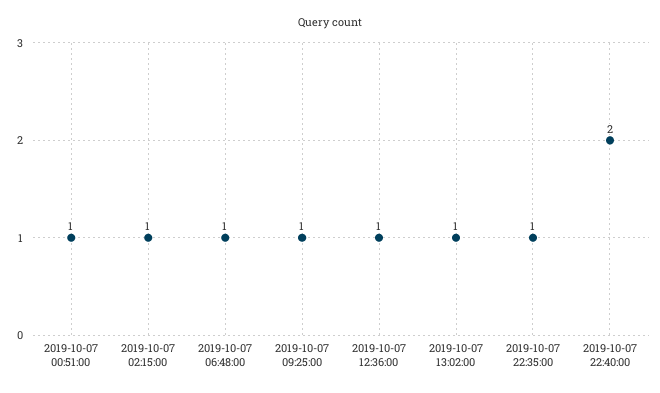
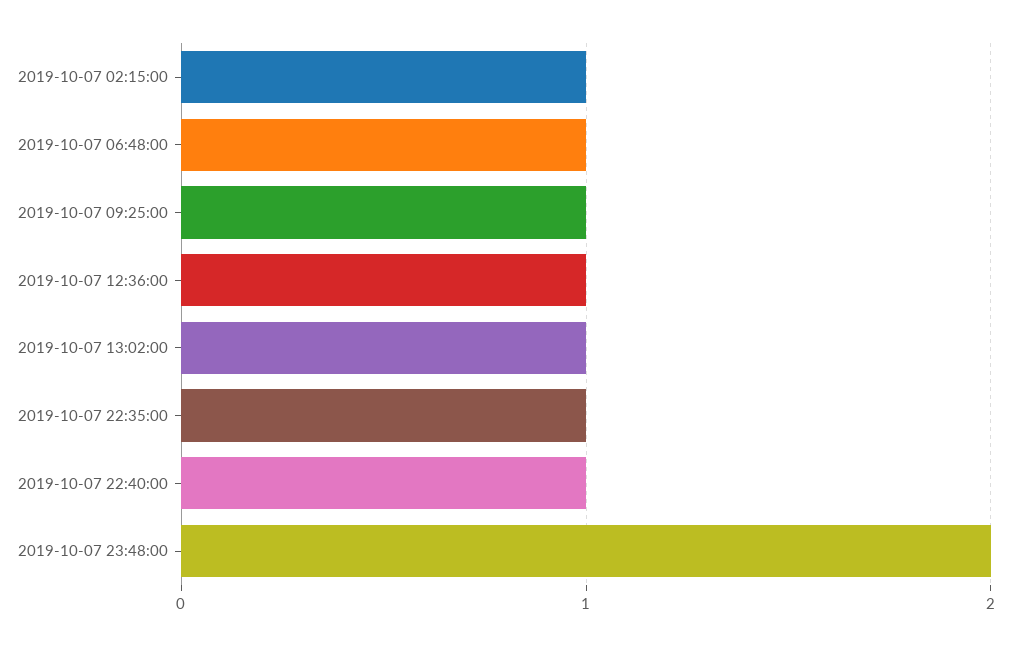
2019-10-07 00:51:00: 1 -> none
2019-10-07 22:40:00: 2 -> 1
2019-10-07 23:48:00: none -> 2

